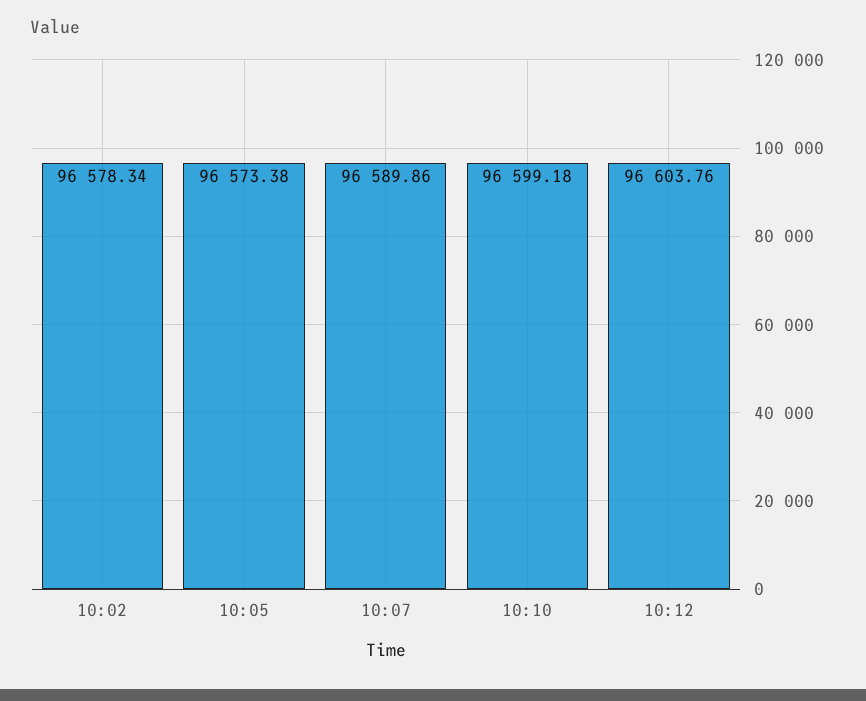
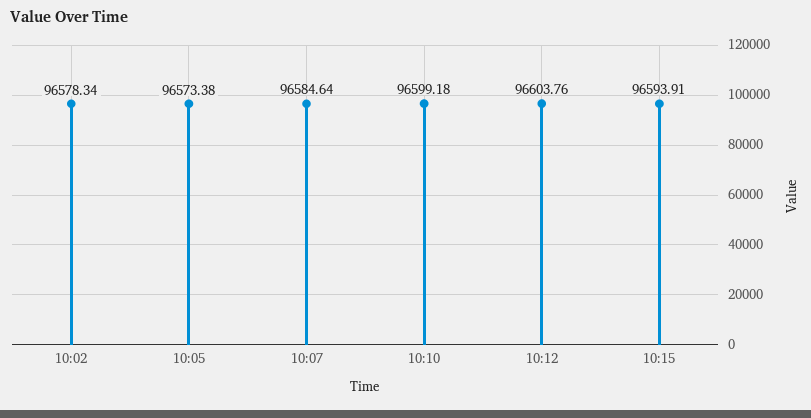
10:07: 96589.86 -> 96584.64
10:15: none -> 96593.91

